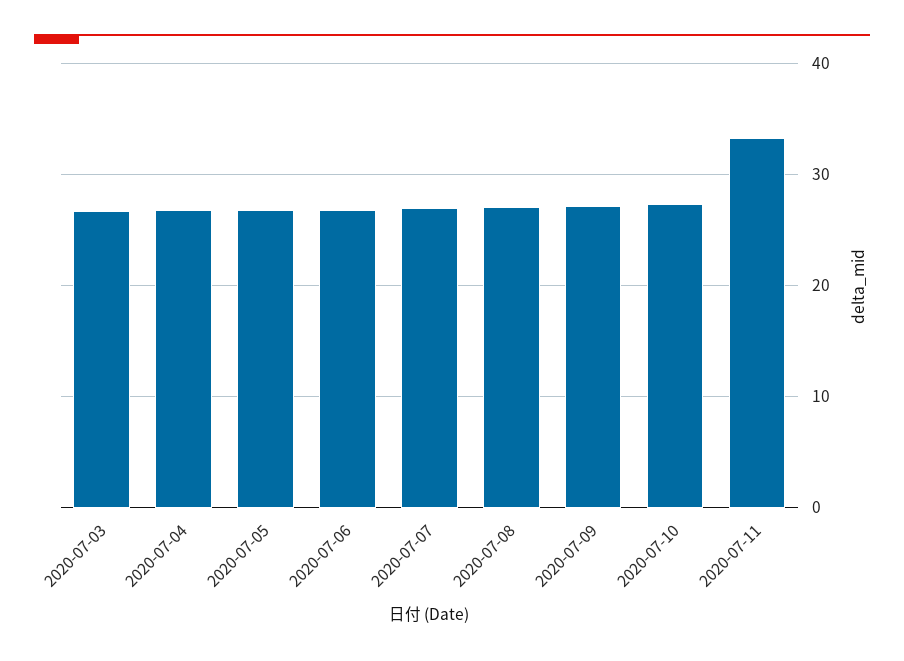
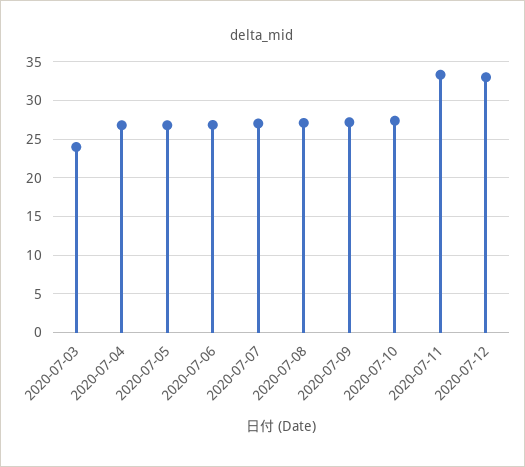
2020-07-03: 27 -> 24
2020-07-12: none -> 33

